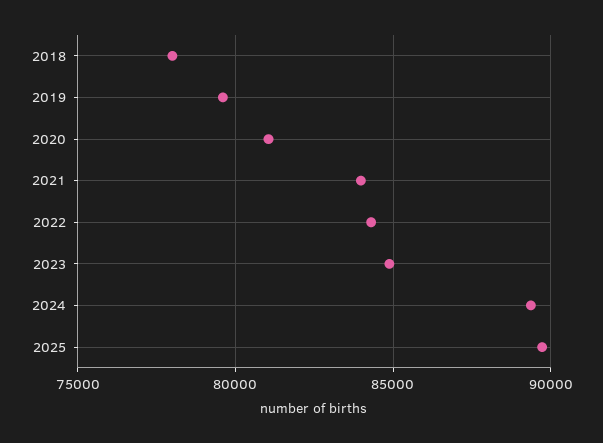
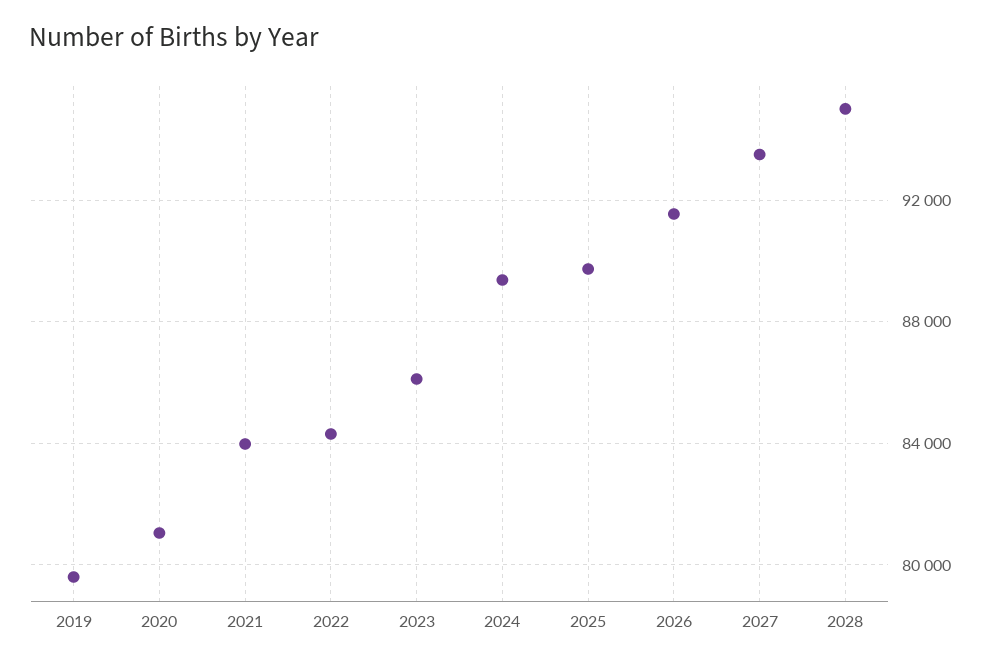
2018: 78000 -> none
2023: 85000 -> 86000
2026: none -> 91500
2027: none -> 93500
2028: none -> 95000

